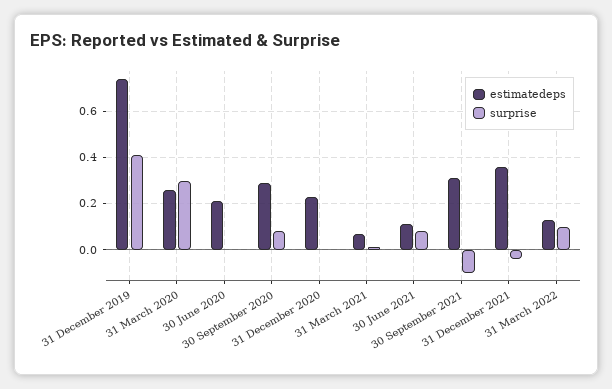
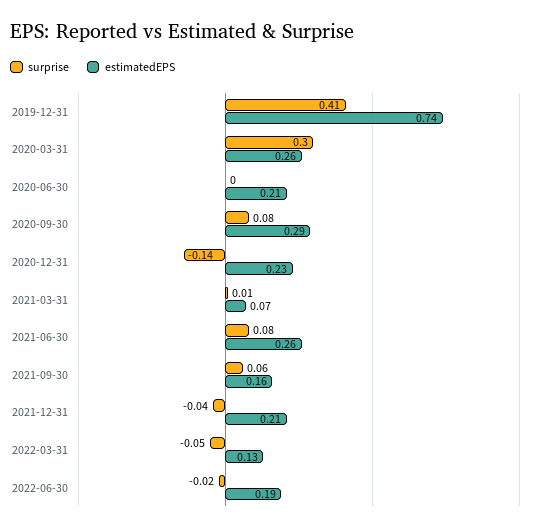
surprise, 31 December 2020: 0 -> -0.14
estimatedeps, 30 June 2021: 0.1 -> 0.26
estimatedeps, 30 September 2021: 0.3 -> 0.16
surprise, 30 September 2021: -0.1 -> 0.06
estimatedeps, 31 December 2021: 0.35 -> 0.21
surprise, 31 March 2022: 0.1 -> -0.05
surprise, 2022-06-30: none -> -0.02
estimatedeps, 2022-06-30: none -> 0.19

